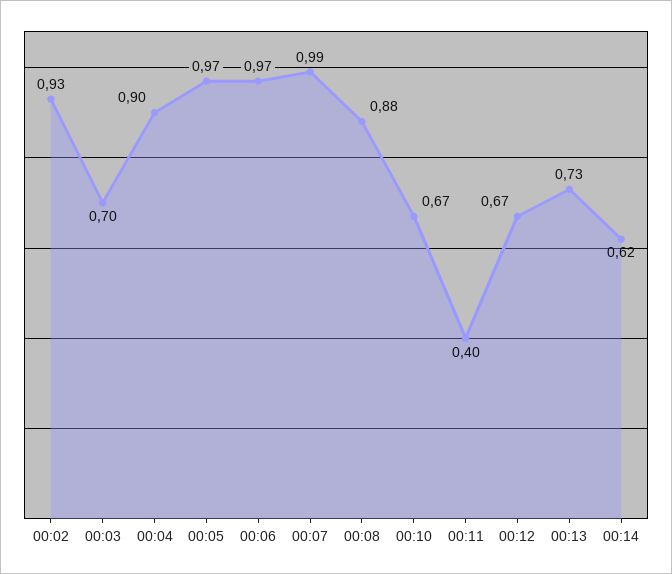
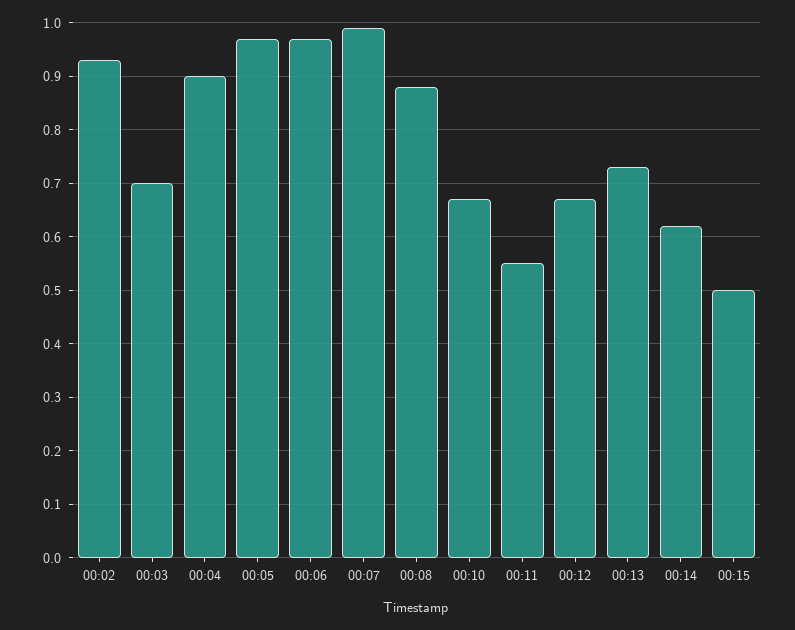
00:11: 0.4 -> 0.55
00:15: none -> 0.5

